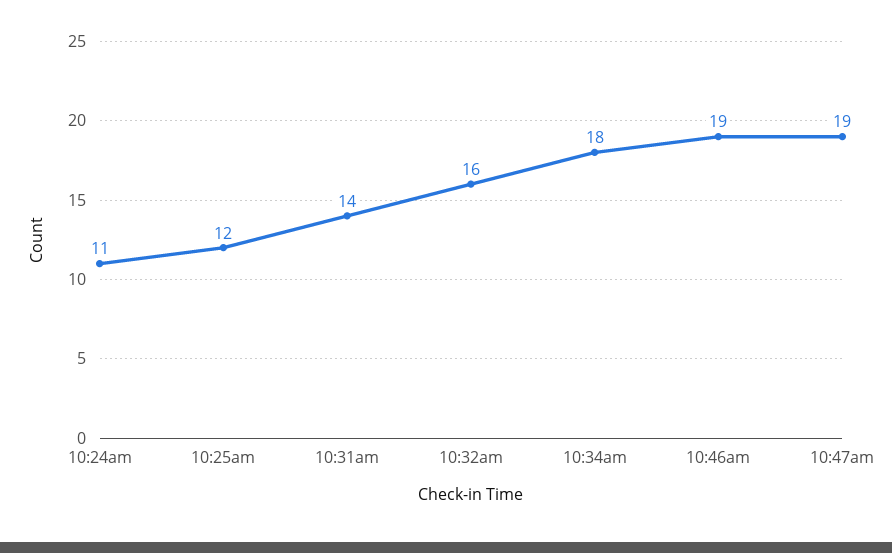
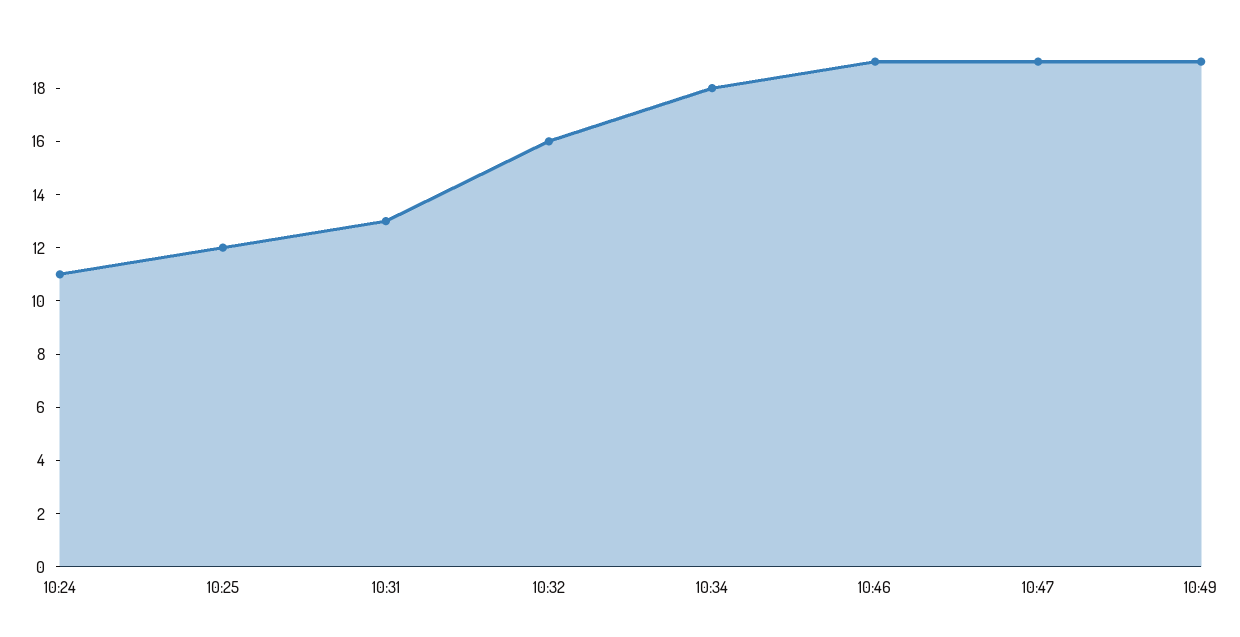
10:31am: 14 -> 13
10:49: none -> 19

